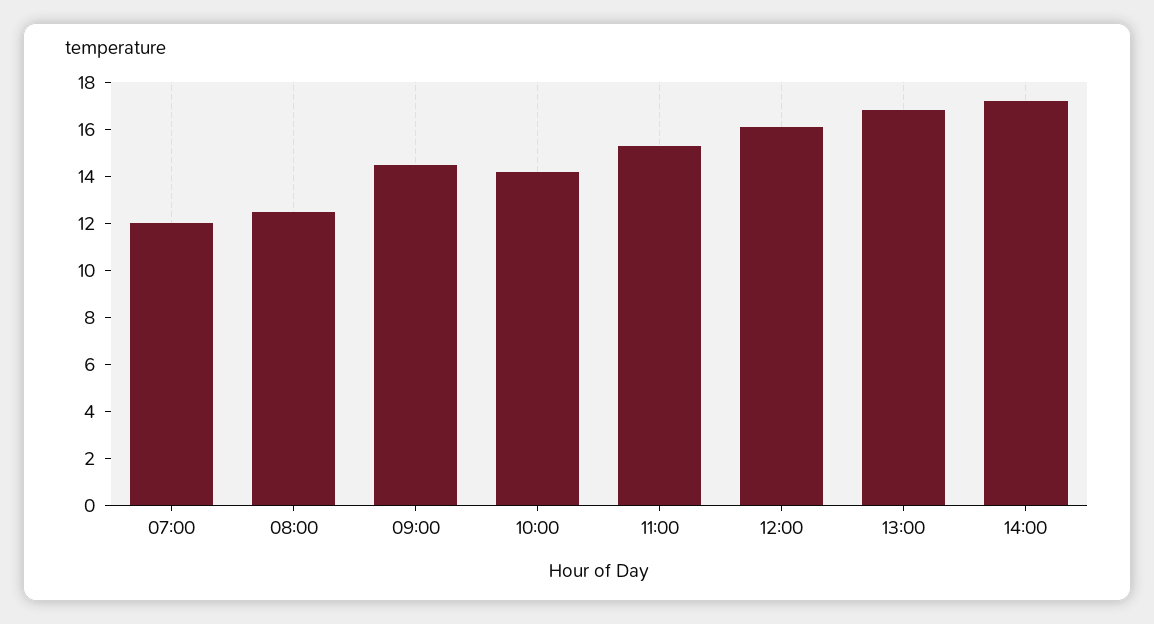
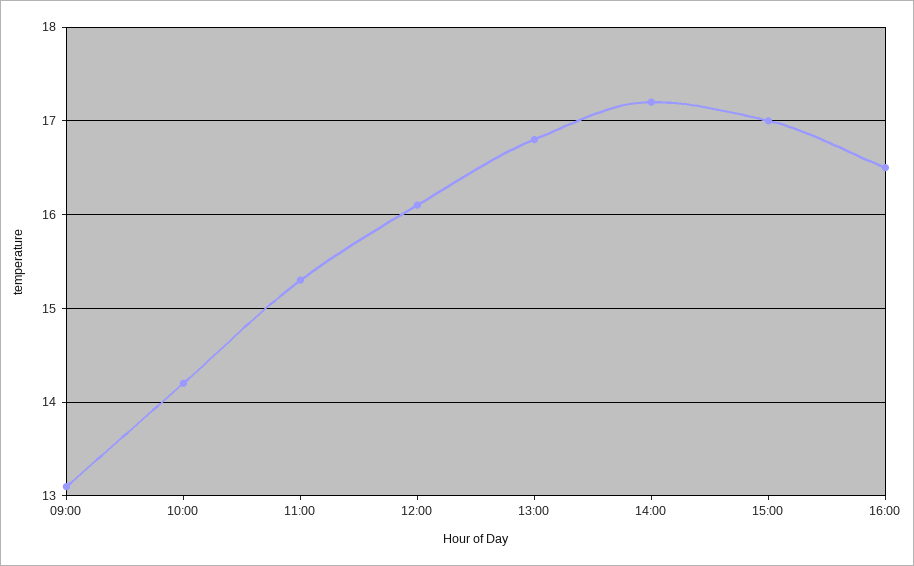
07:00: 12 -> none
08:00: 12.5 -> none
09:00: 14.5 -> 13.1
15:00: none -> 17
16:00: none -> 16.5

